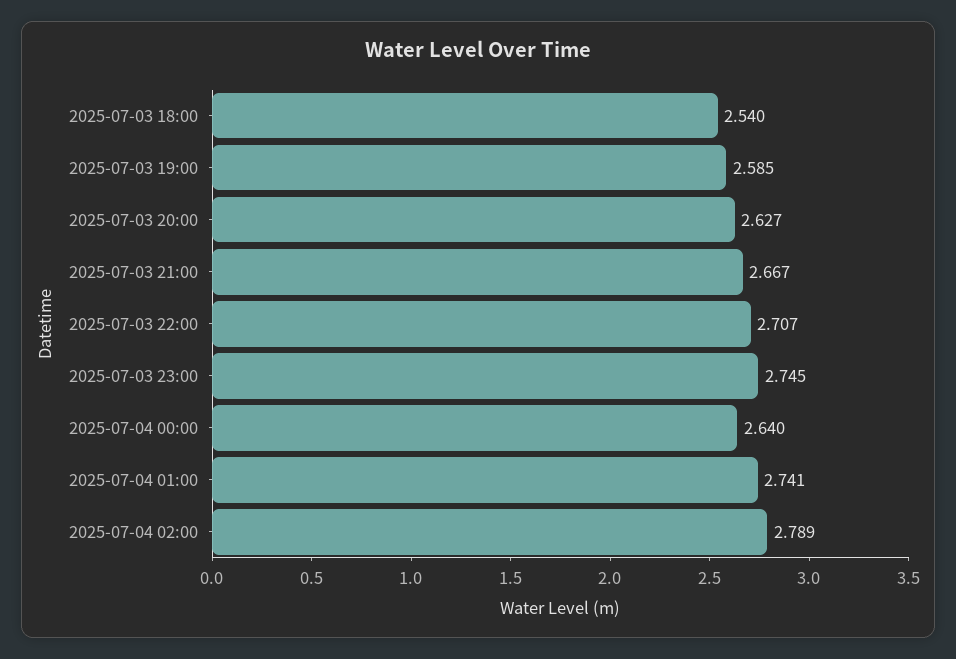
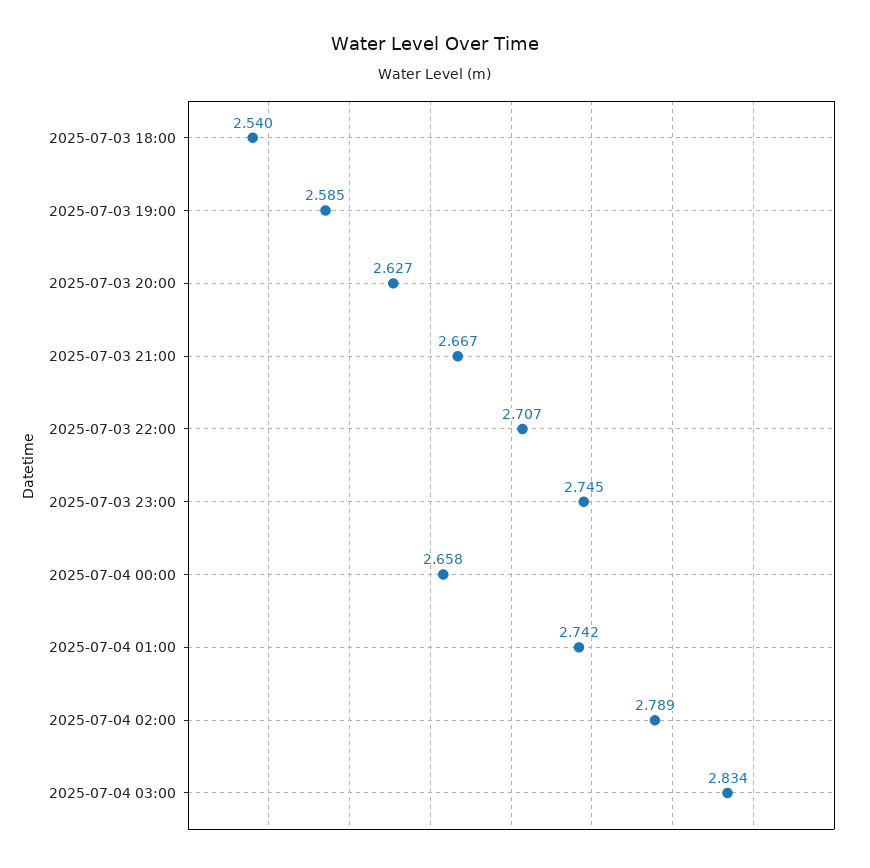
2025-07-04 00:00: 2.64 -> 2.658
2025-07-04 01:00: 2.741 -> 2.742
2025-07-04 03:00: none -> 2.834

